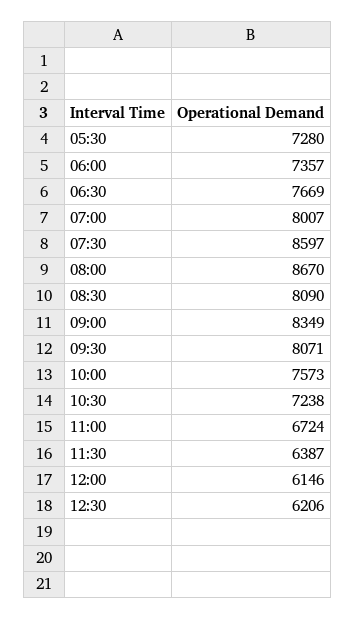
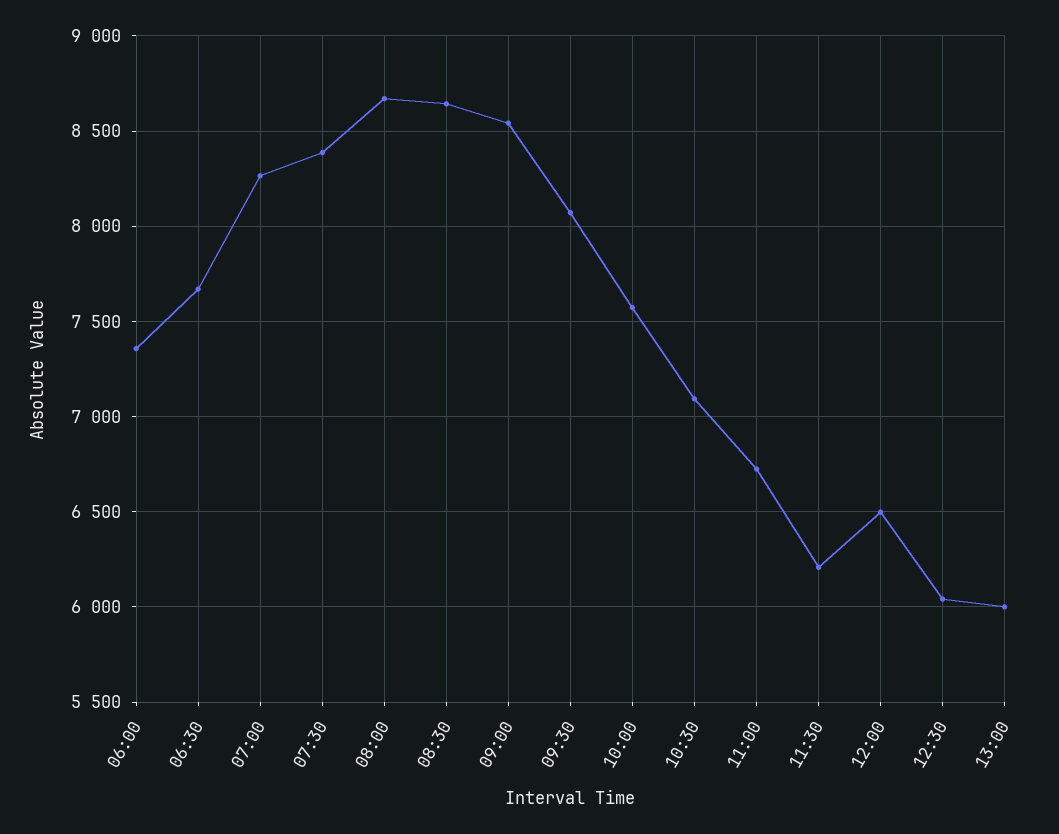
05:30: 7280 -> none
07:00: 8007 -> 8250
07:30: 8597 -> 8400
08:30: 8090 -> 8650
09:00: 8349 -> 8550
10:30: 7238 -> 7100
11:30: 6387 -> 6200
12:00: 6146 -> 6500
12:30: 6206 -> 6050
13:00: none -> 6000

